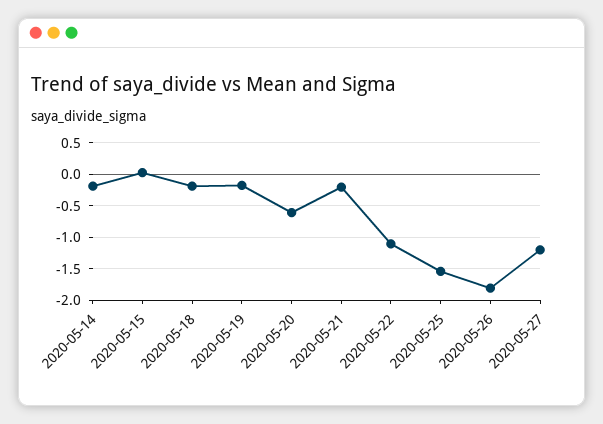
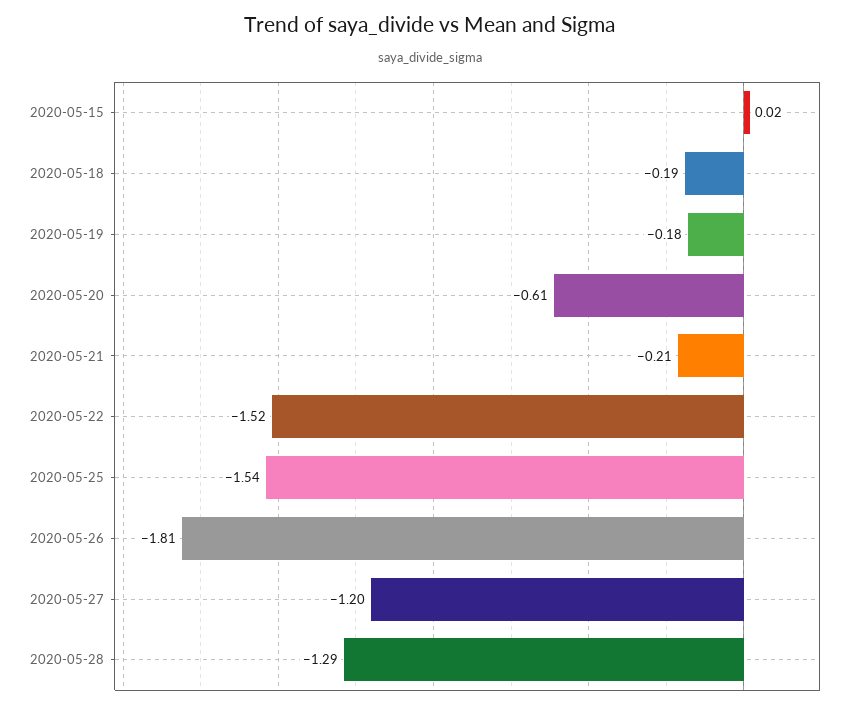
2020-05-14: -0.2 -> none
2020-05-22: -1.1 -> -1.52
2020-05-28: none -> -1.29

